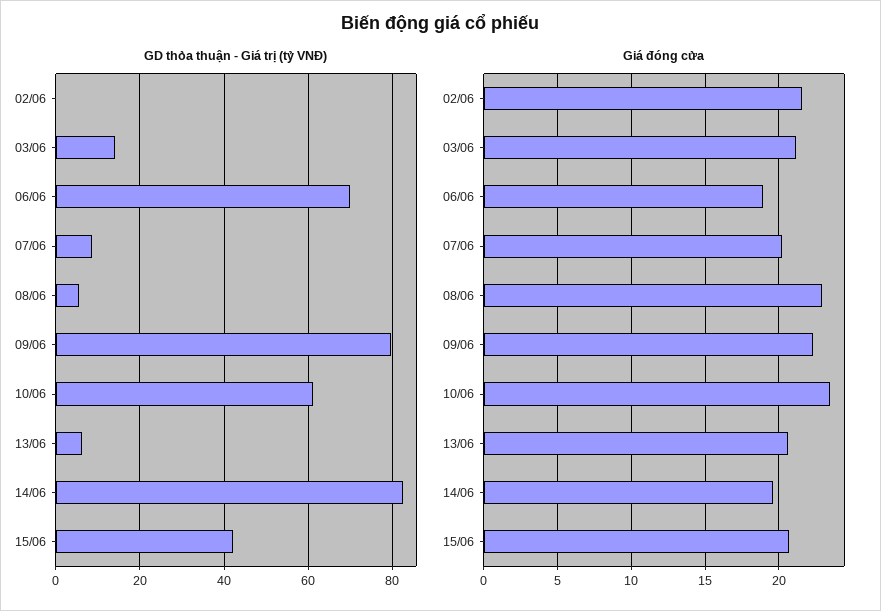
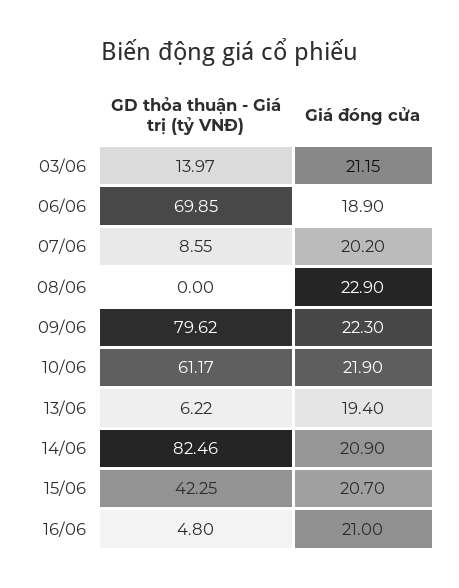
GD thỏa thuận - Giá trị (tỷ VNĐ), 02/06: 0 -> none
GD thỏa thuận - Giá trị (tỷ VNĐ), 08/06: 6 -> 0
Giá đóng cửa, 02/06: 21.5 -> none
Giá đóng cửa, 10/06: 23.5 -> 21.9
Giá đóng cửa, 13/06: 20.5 -> 19.4
Giá đóng cửa, 14/06: 19.5 -> 20.9
GD thỏa thuận - Giá trị (tỷ VNĐ), 16/06: none -> 4.8
Giá đóng cửa, 16/06: none -> 21

